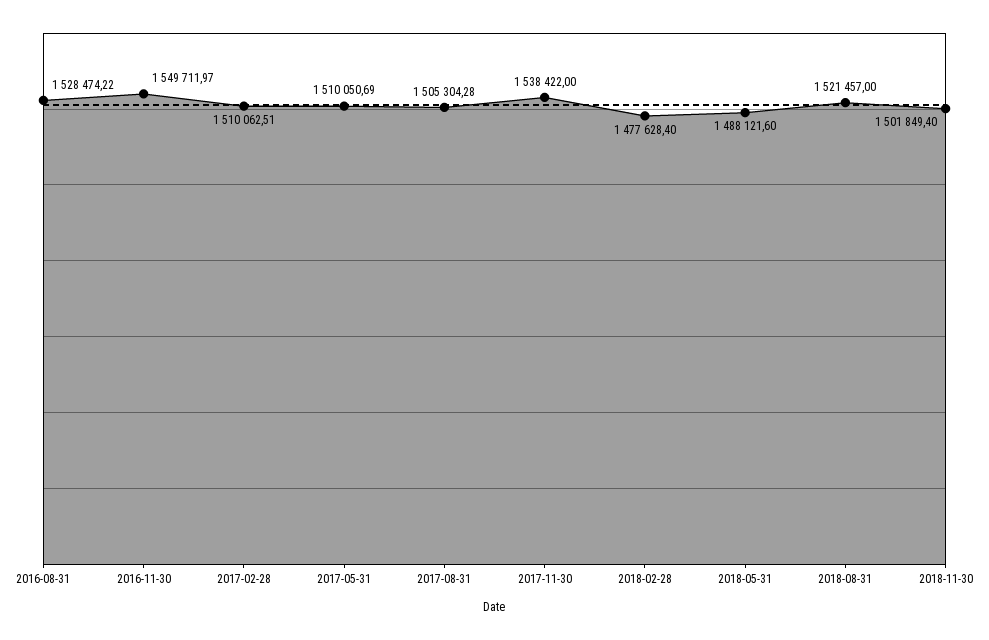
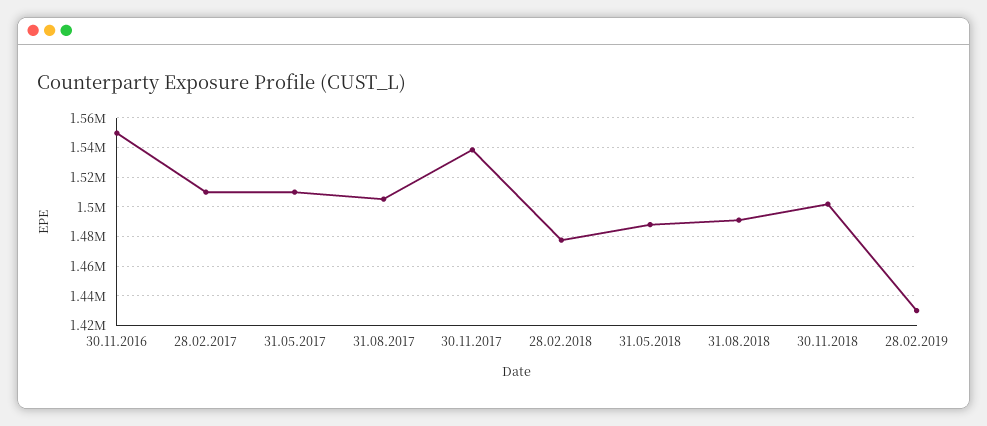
2016-08-31: 1528474.22 -> none
2018-08-31: 1521457 -> 1490000
28.02.2019: none -> 1430000

